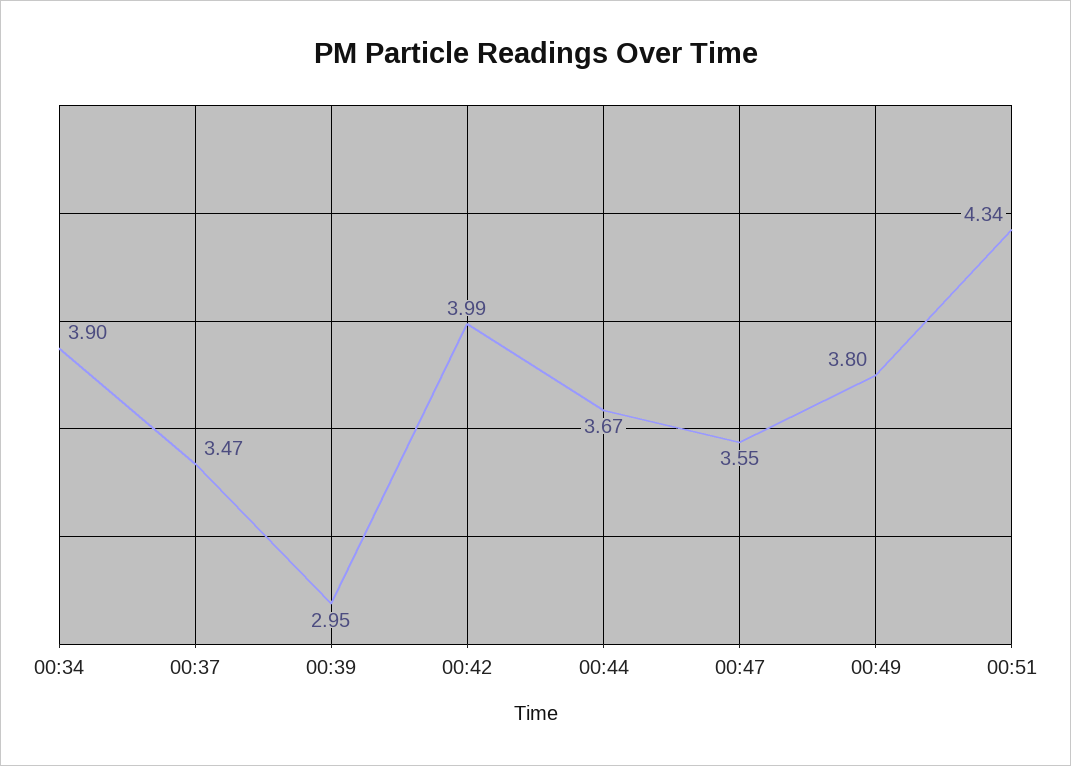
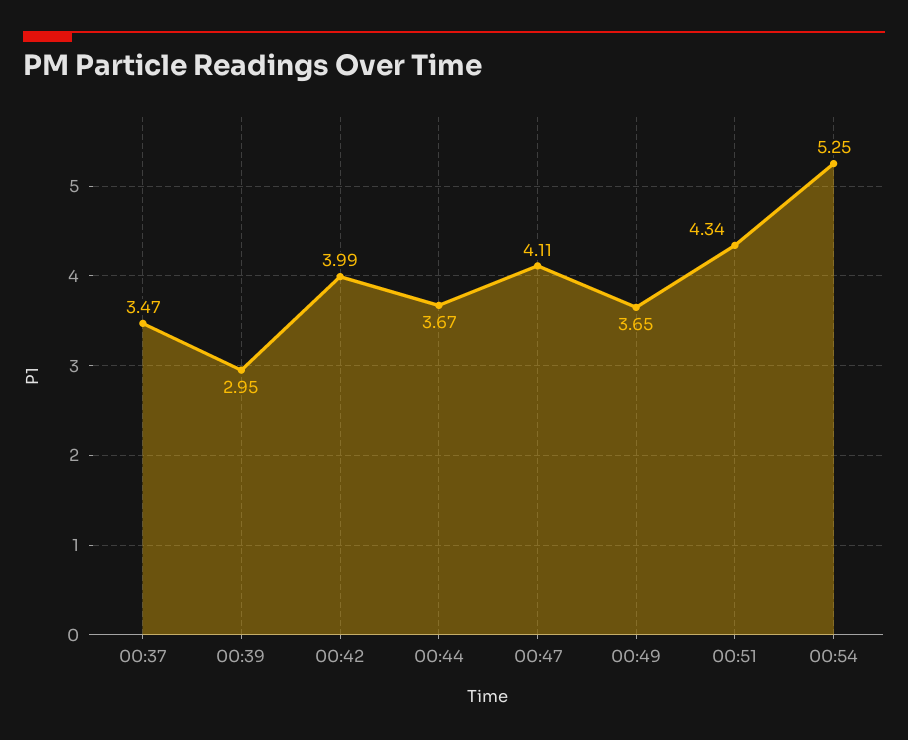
00:34: 3.9 -> none
00:47: 3.55 -> 4.11
00:49: 3.8 -> 3.65
00:54: none -> 5.25

